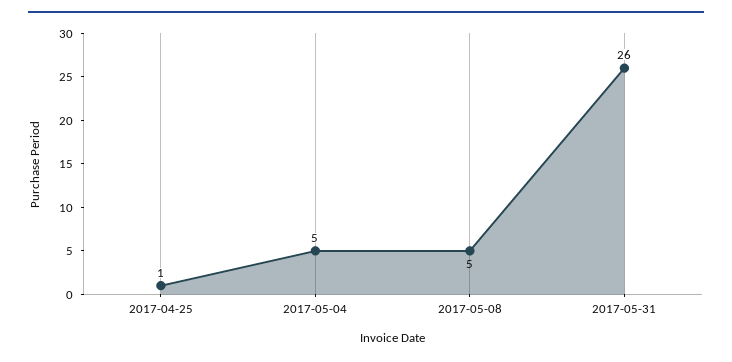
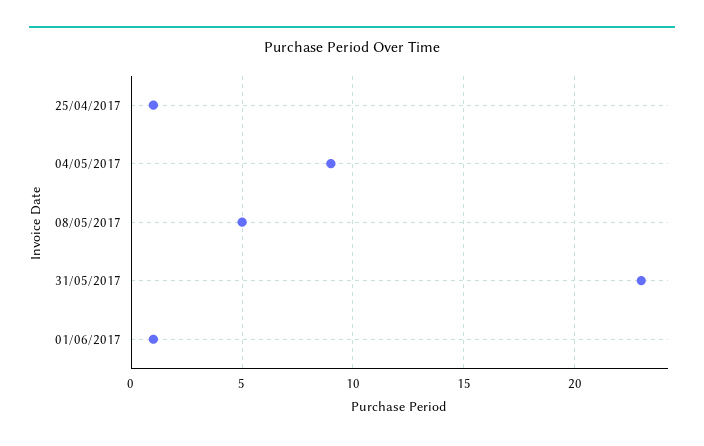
2017-05-04: 5 -> 9
2017-05-31: 26 -> 23
01/06/2017: none -> 1

